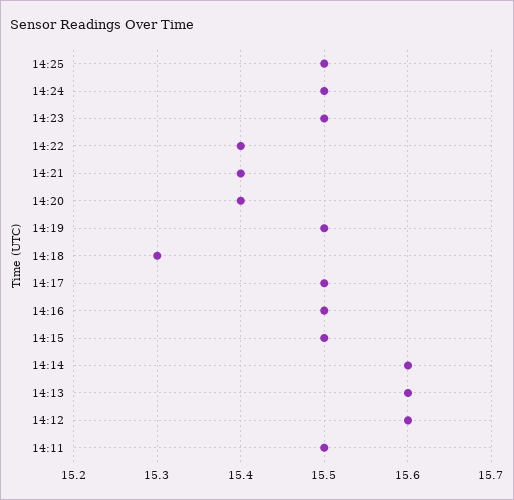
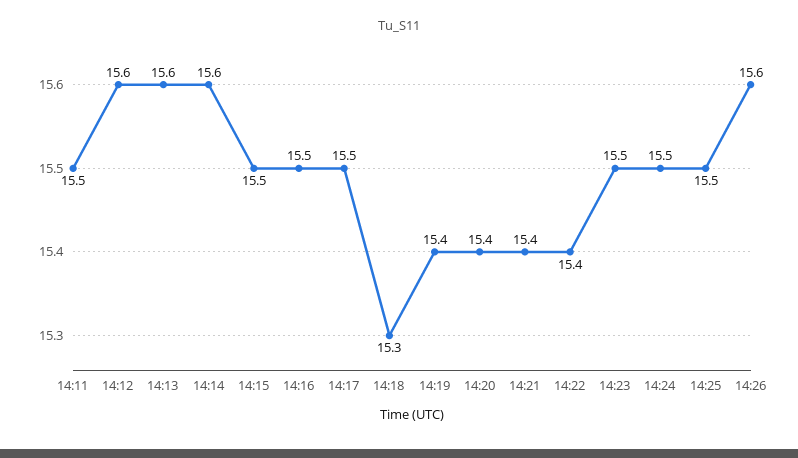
14:19: 15.5 -> 15.4
14:26: none -> 15.6

